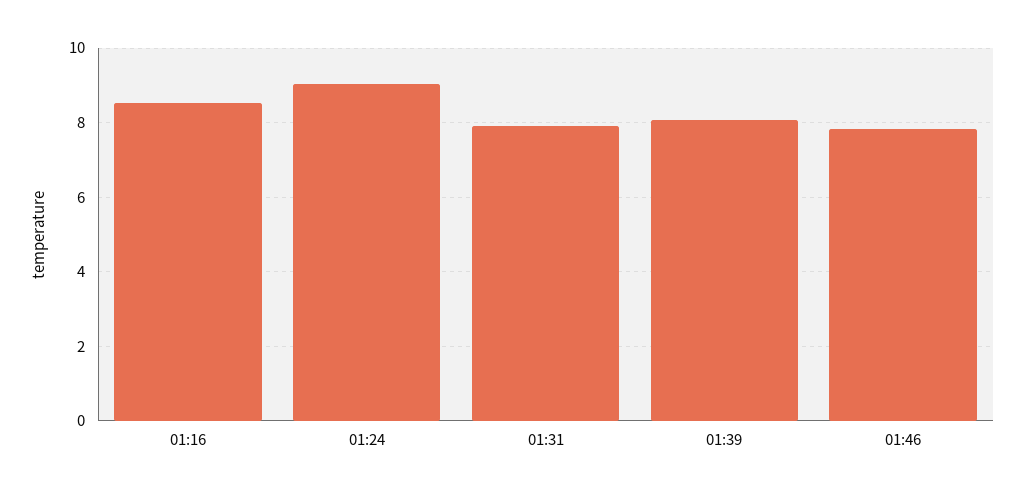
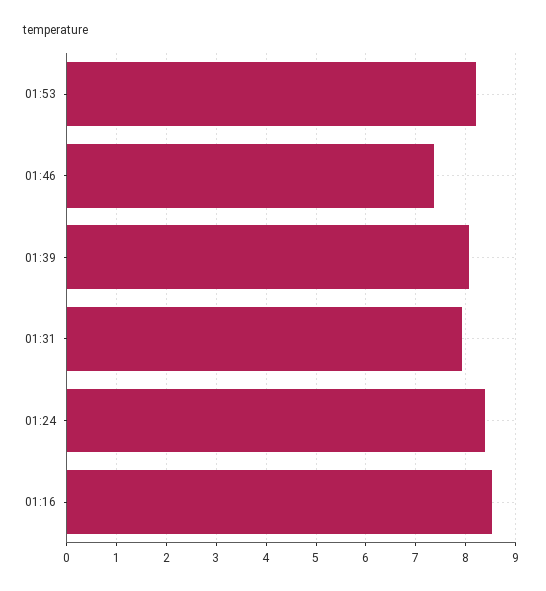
01:24: 9 -> 8.4
01:46: 7.8 -> 7.4
01:53: none -> 8.2

